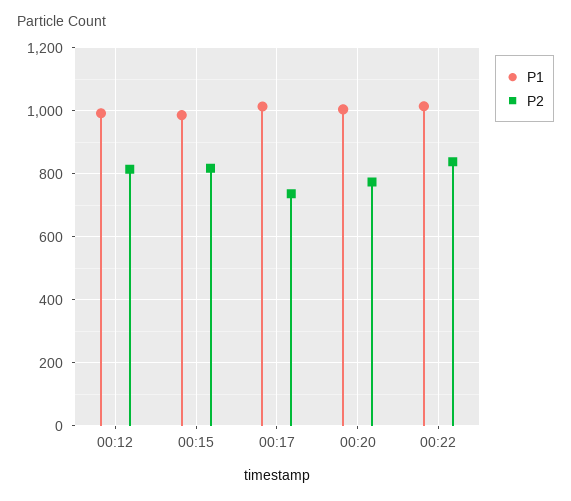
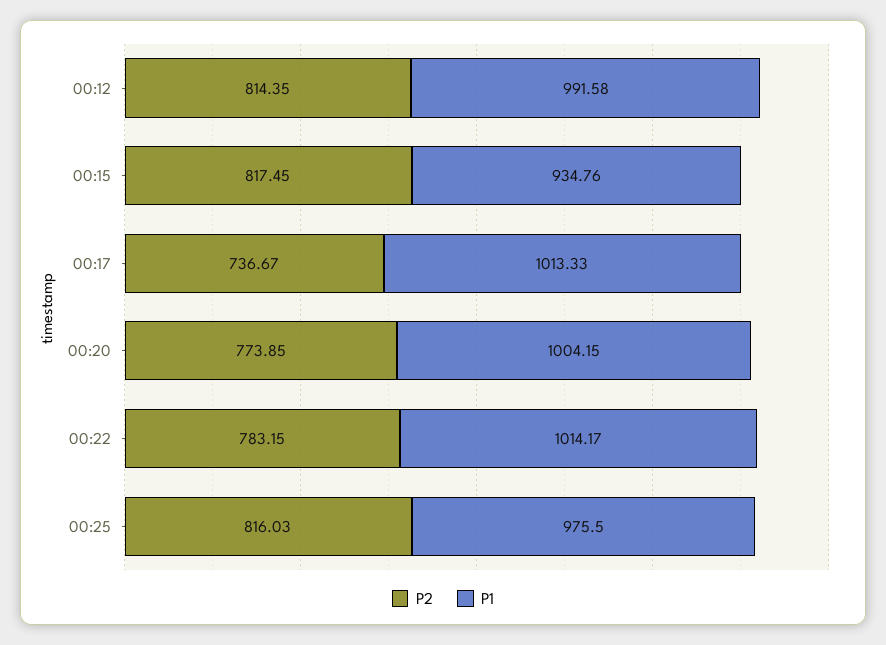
P1, 00:15: 980 -> 934.76
P2, 00:22: 840 -> 783.15
P2, 00:25: none -> 816.03
P1, 00:25: none -> 975.5

